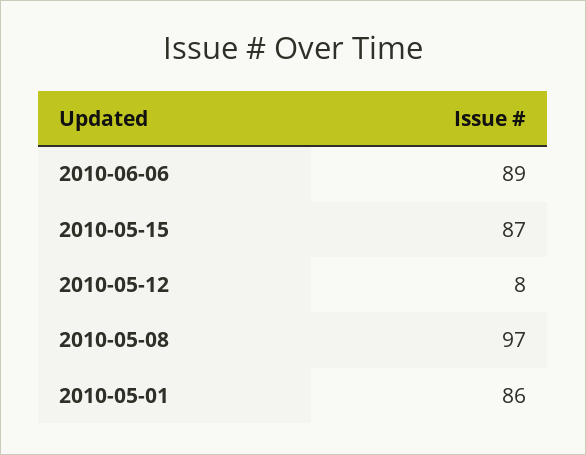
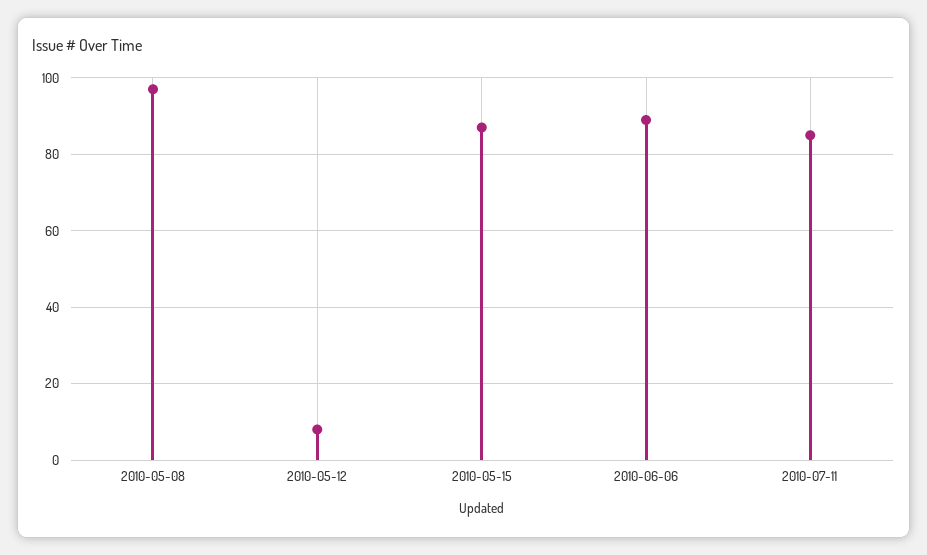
2010-05-01: 86 -> none
2010-07-11: none -> 85

